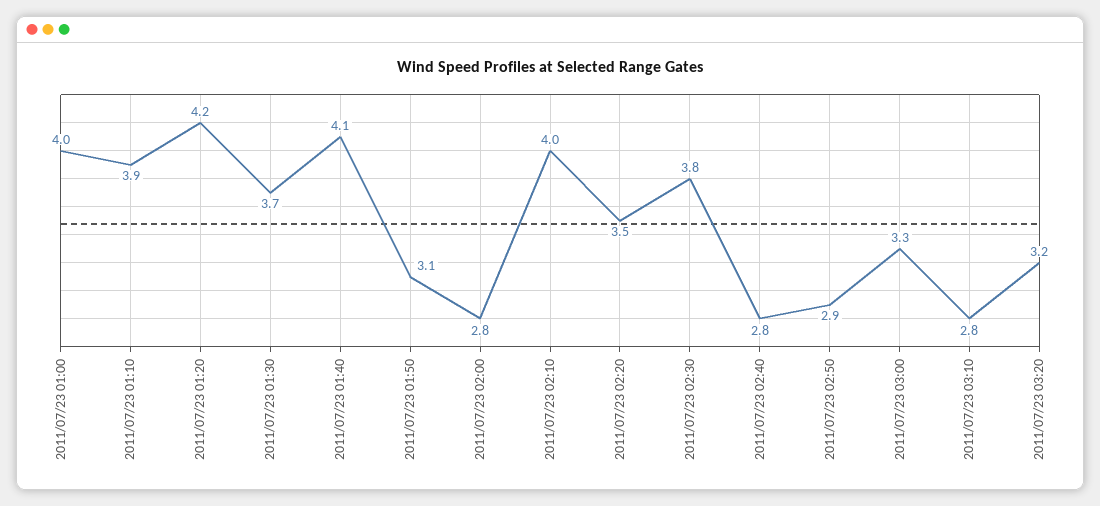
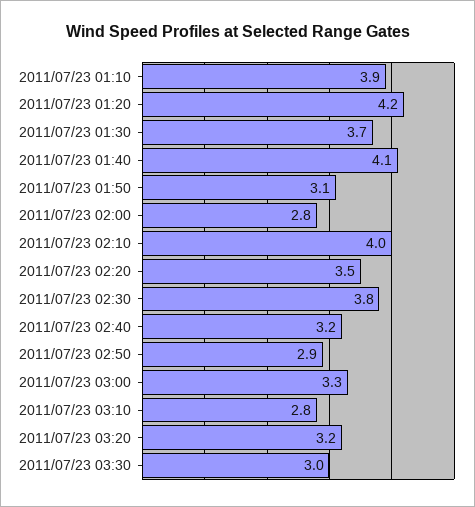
2011/07/23 01:00: 4 -> none
2011/07/23 02:40: 2.8 -> 3.2
2011/07/23 03:30: none -> 3

